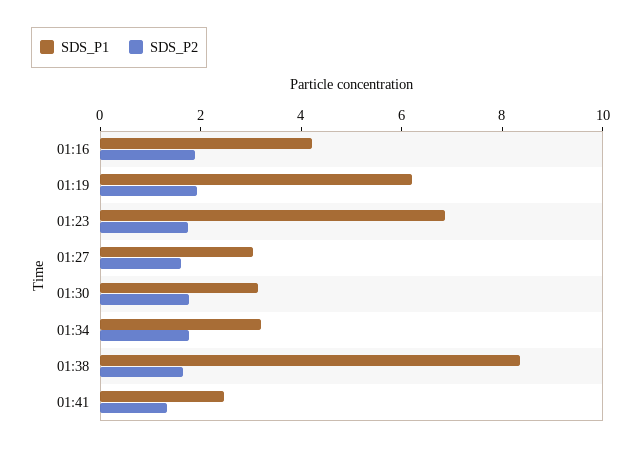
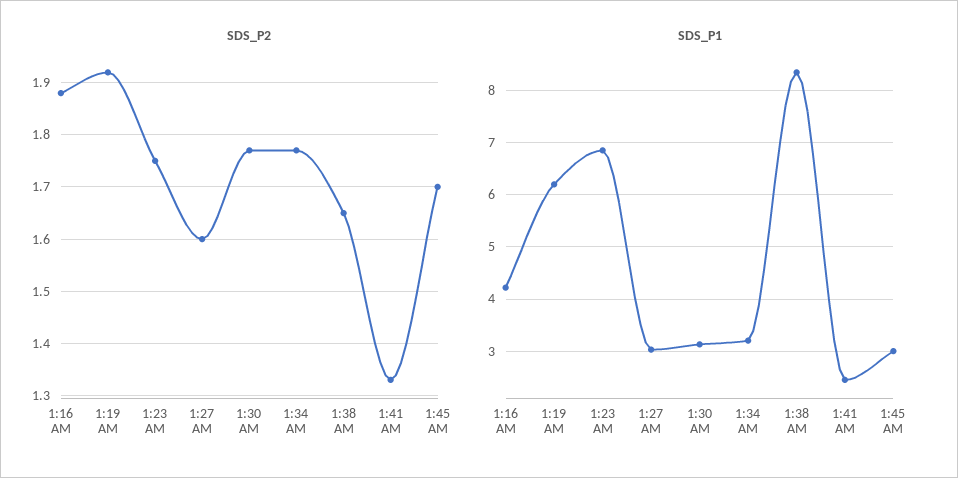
SDS_P2, 1:45 AM: none -> 1.7
SDS_P1, 1:45 AM: none -> 3

